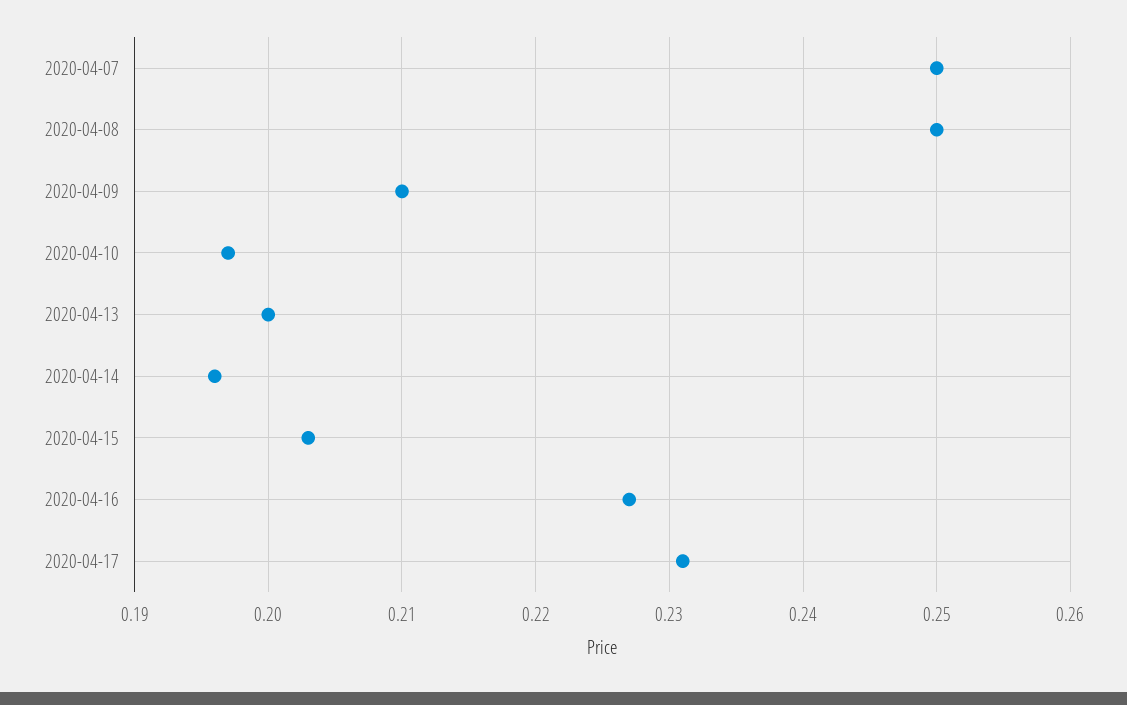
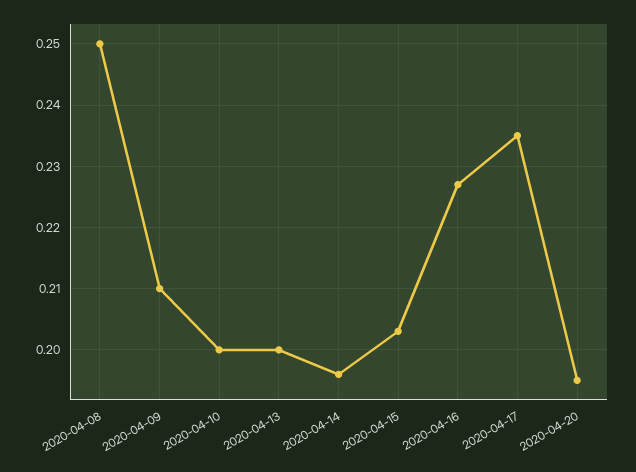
2020-04-07: 0.25 -> none
2020-04-10: 0.197 -> 0.2
2020-04-17: 0.231 -> 0.235
2020-04-20: none -> 0.195

